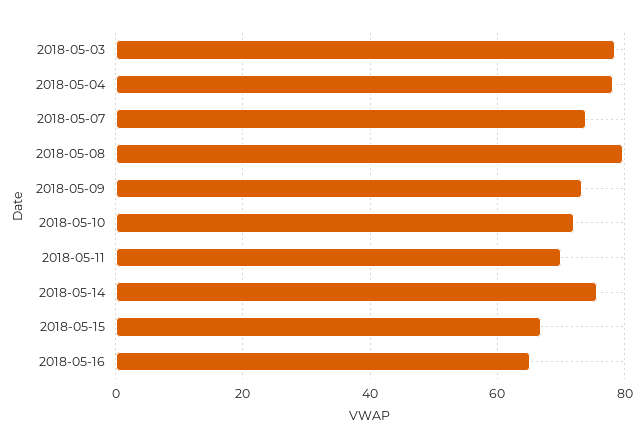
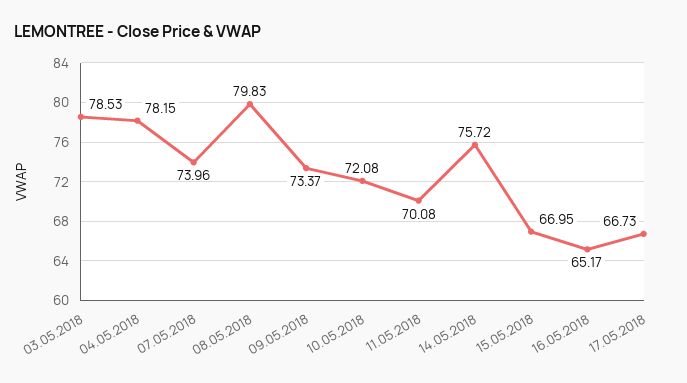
17.05.2018: none -> 66.73

